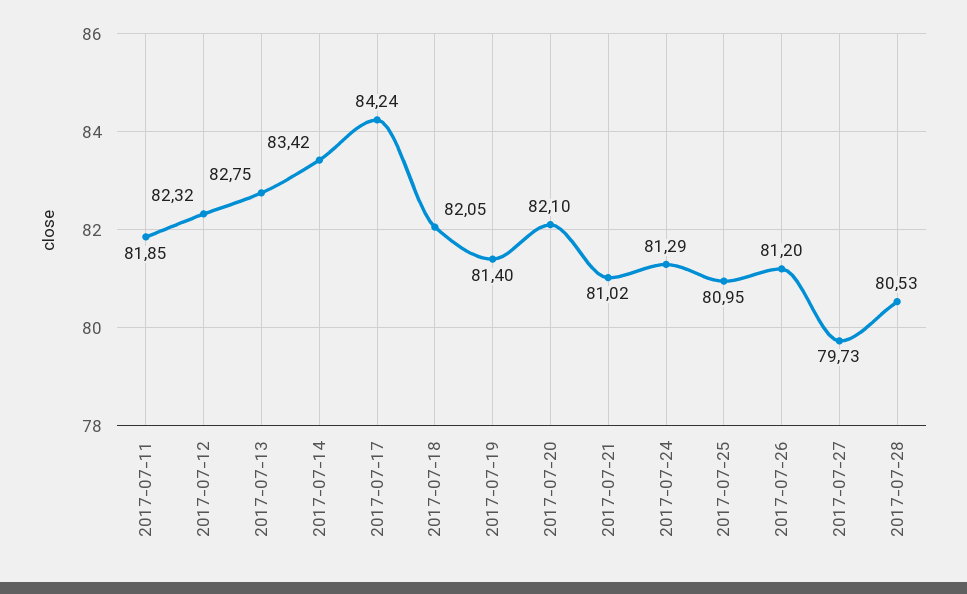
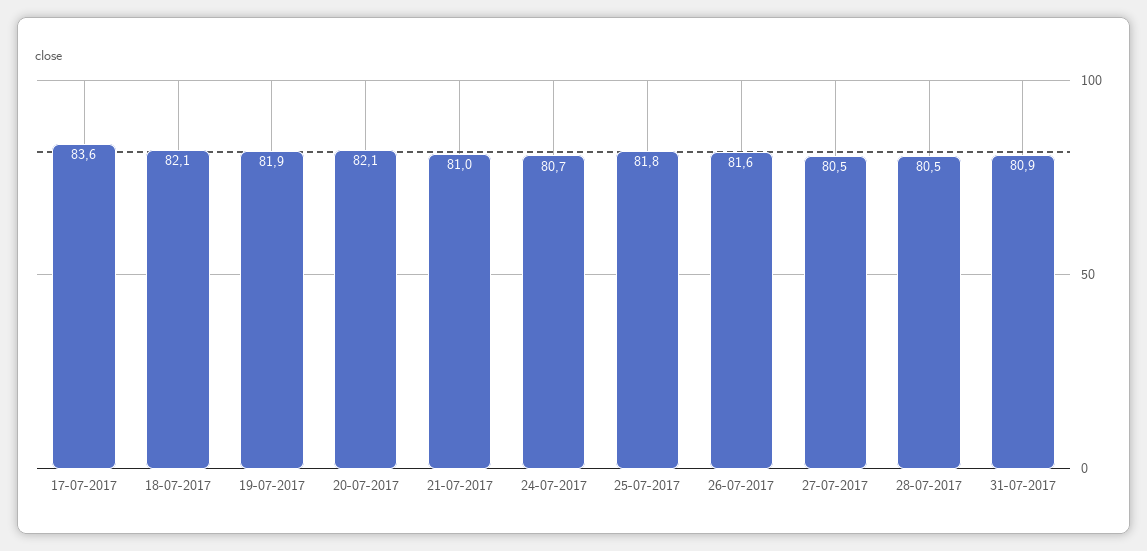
2017-07-11: 81.85 -> none
2017-07-12: 82.32 -> none
2017-07-13: 82.75 -> none
2017-07-14: 83.42 -> none
2017-07-17: 84.24 -> 83.6
2017-07-19: 81.4 -> 81.9
2017-07-24: 81.29 -> 80.7
2017-07-25: 80.95 -> 81.8
2017-07-26: 81.2 -> 81.6
2017-07-27: 79.73 -> 80.5
31-07-2017: none -> 80.9

